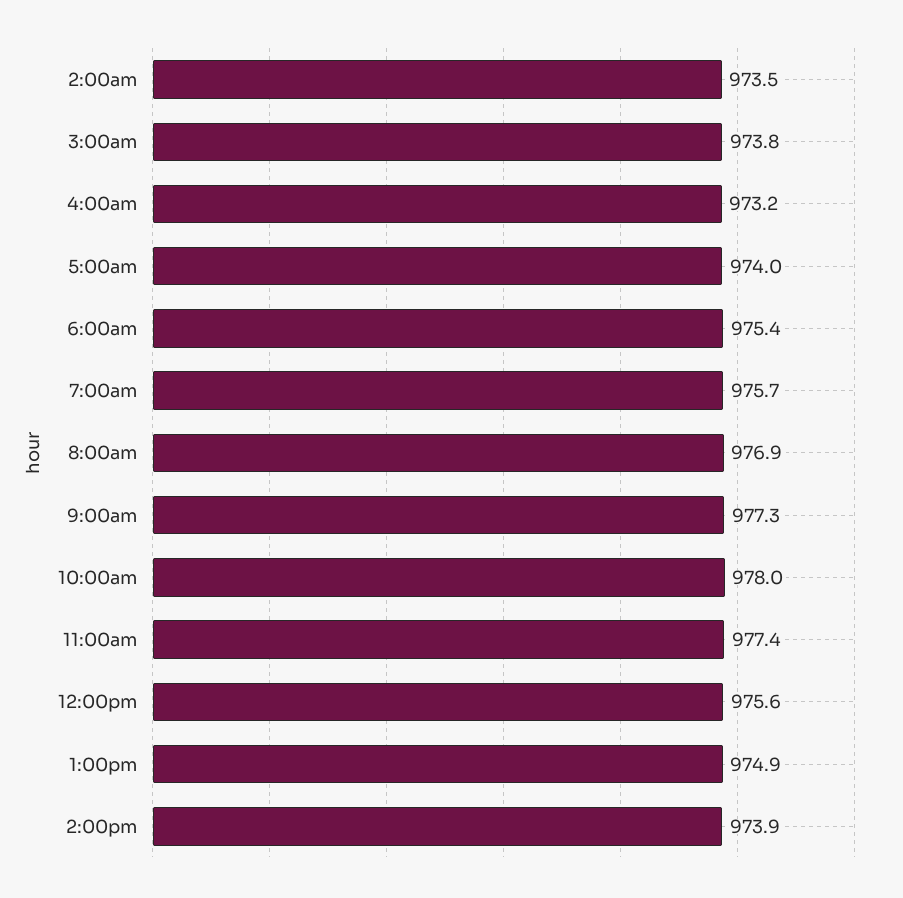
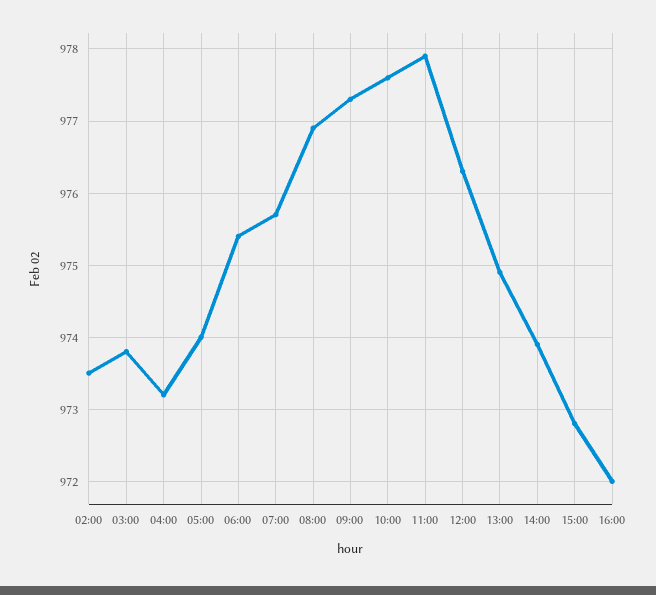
10:00am: 978 -> 977.6
11:00am: 977.4 -> 977.9
12:00pm: 975.6 -> 976.3
15:00: none -> 972.8
16:00: none -> 972

